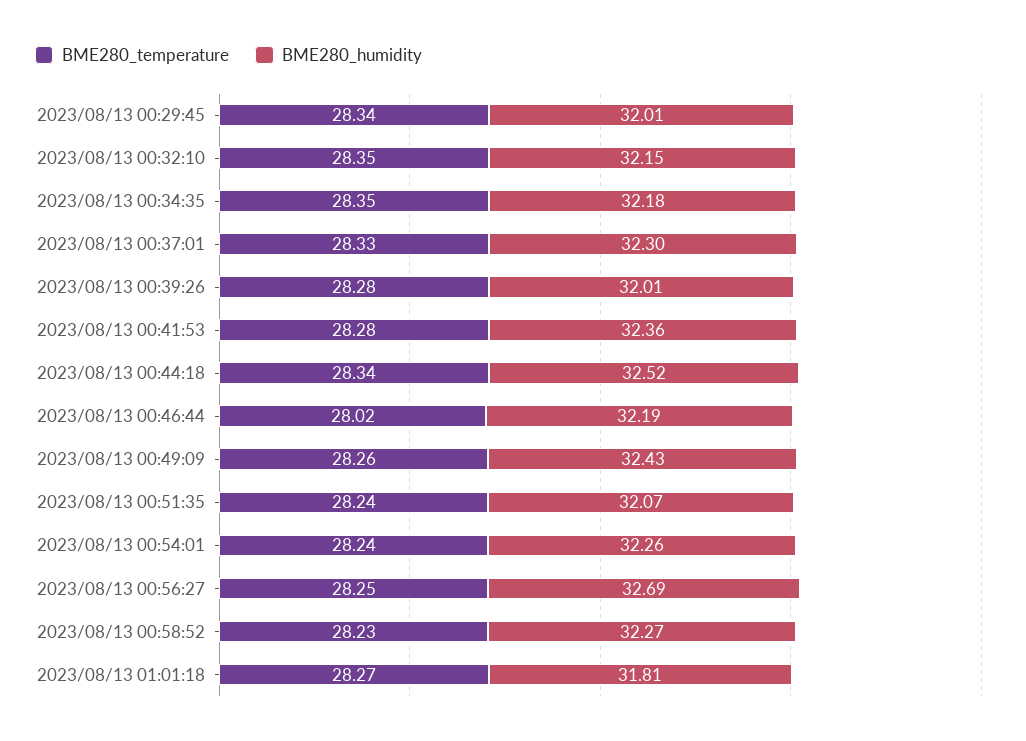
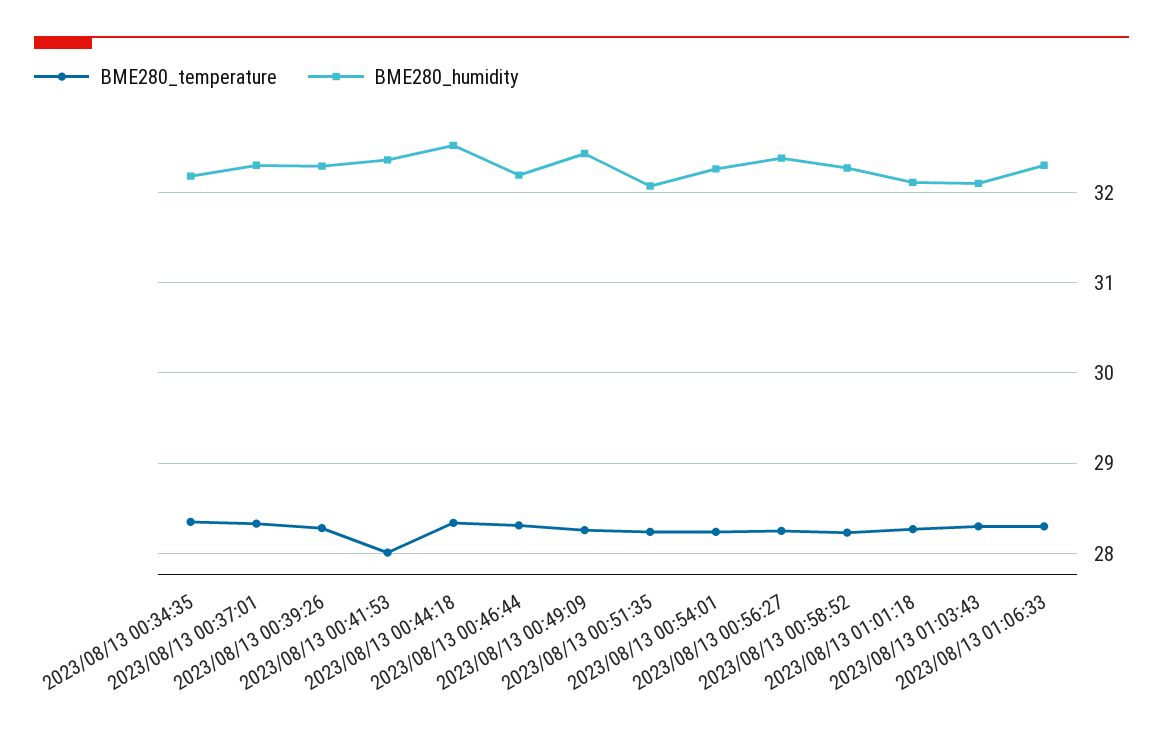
BME280_temperature, 2023/08/13 00:29:45: 28.34 -> none
BME280_humidity, 2023/08/13 00:29:45: 32.01 -> none
BME280_temperature, 2023/08/13 00:32:10: 28.35 -> none
BME280_humidity, 2023/08/13 00:32:10: 32.15 -> none
BME280_humidity, 2023/08/13 00:39:26: 32.01 -> 32.3
BME280_temperature, 2023/08/13 00:41:53: 28.28 -> 28
BME280_temperature, 2023/08/13 00:46:44: 28.02 -> 28.3
BME280_humidity, 2023/08/13 00:56:27: 32.69 -> 32.4
BME280_humidity, 2023/08/13 01:01:18: 31.81 -> 32.1
BME280_temperature, 2023/08/13 01:03:43: none -> 28.3
BME280_humidity, 2023/08/13 01:03:43: none -> 32.1
BME280_temperature, 2023/08/13 01:06:33: none -> 28.3
BME280_humidity, 2023/08/13 01:06:33: none -> 32.3

